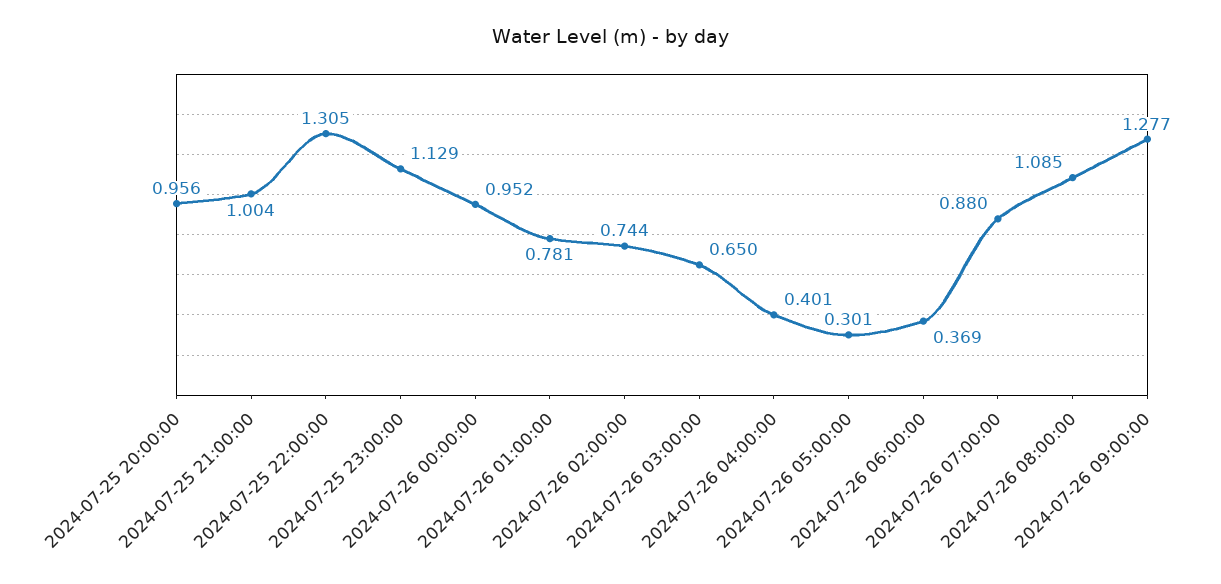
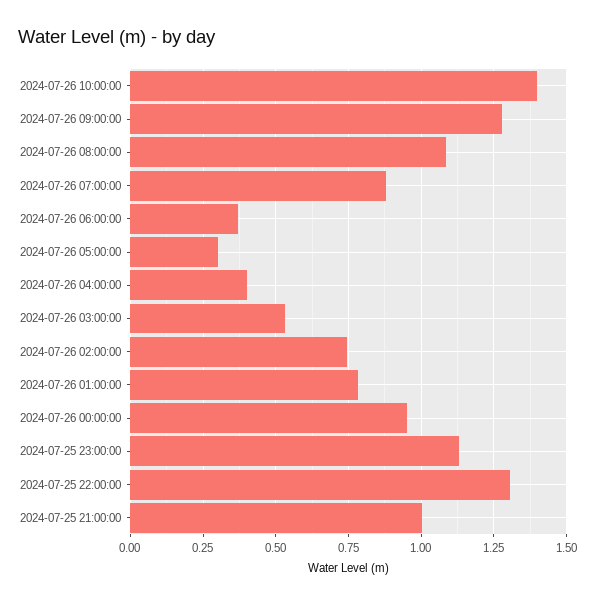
2024-07-25 20:00:00: 0.956 -> none
2024-07-26 03:00:00: 0.65 -> 0.525
2024-07-26 10:00:00: none -> 1.4

